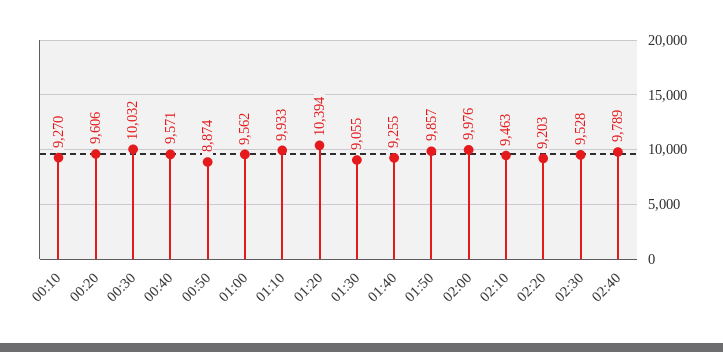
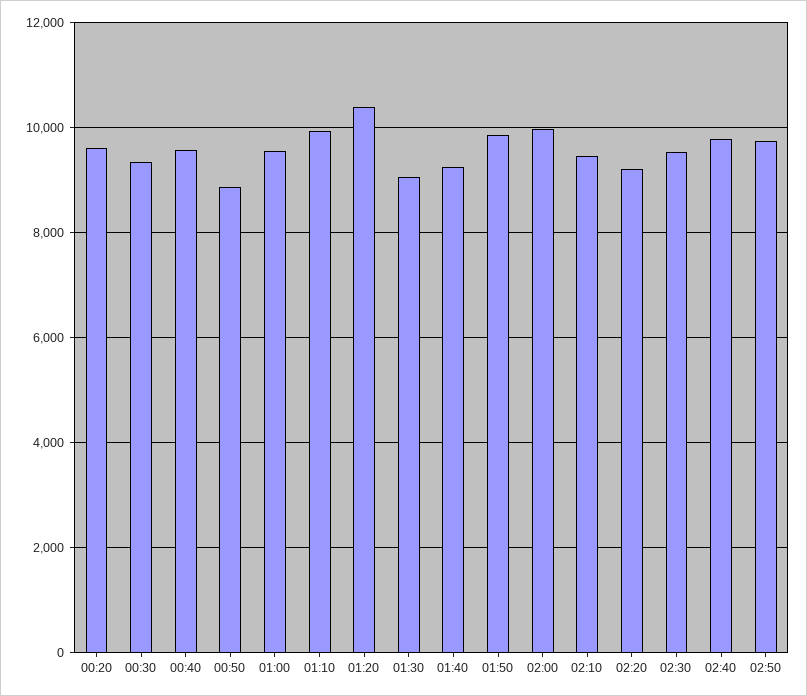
00:10: 9270 -> none
00:30: 10032 -> 9400
02:50: none -> 9800

